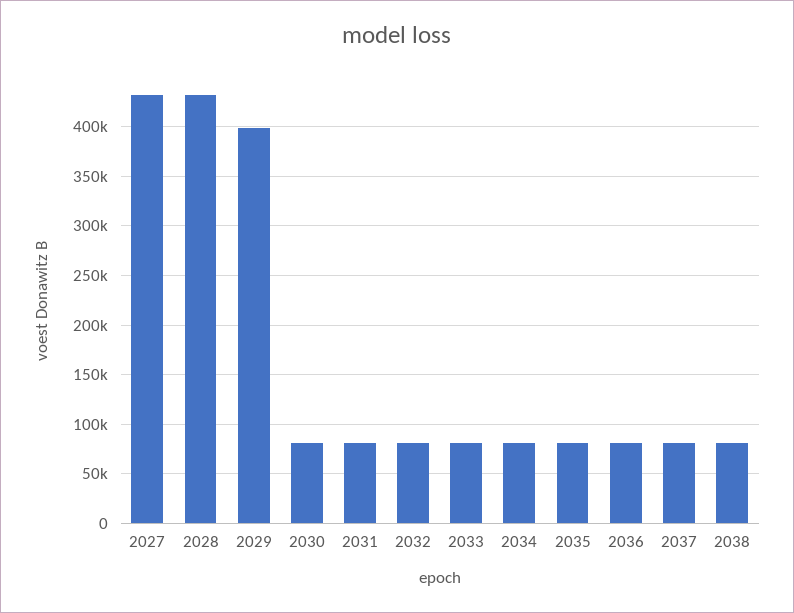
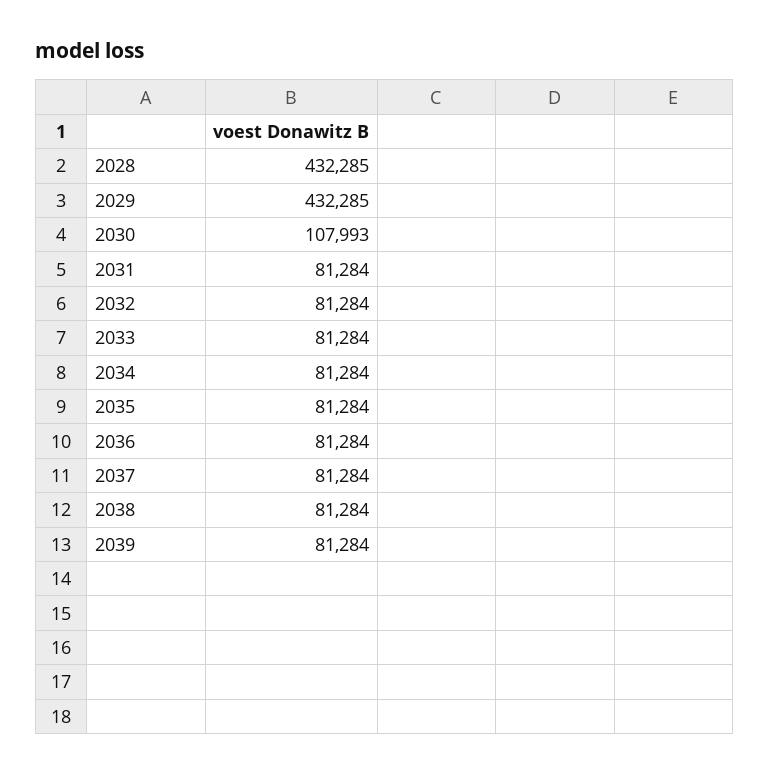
2027: 430000 -> none
2029: 400000 -> 432285
2030: 80000 -> 107993
2039: none -> 81284

